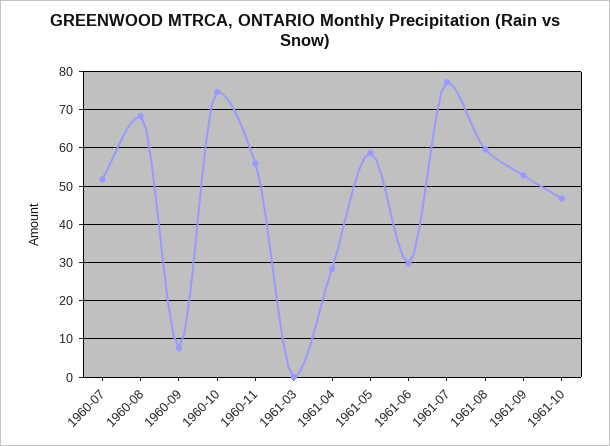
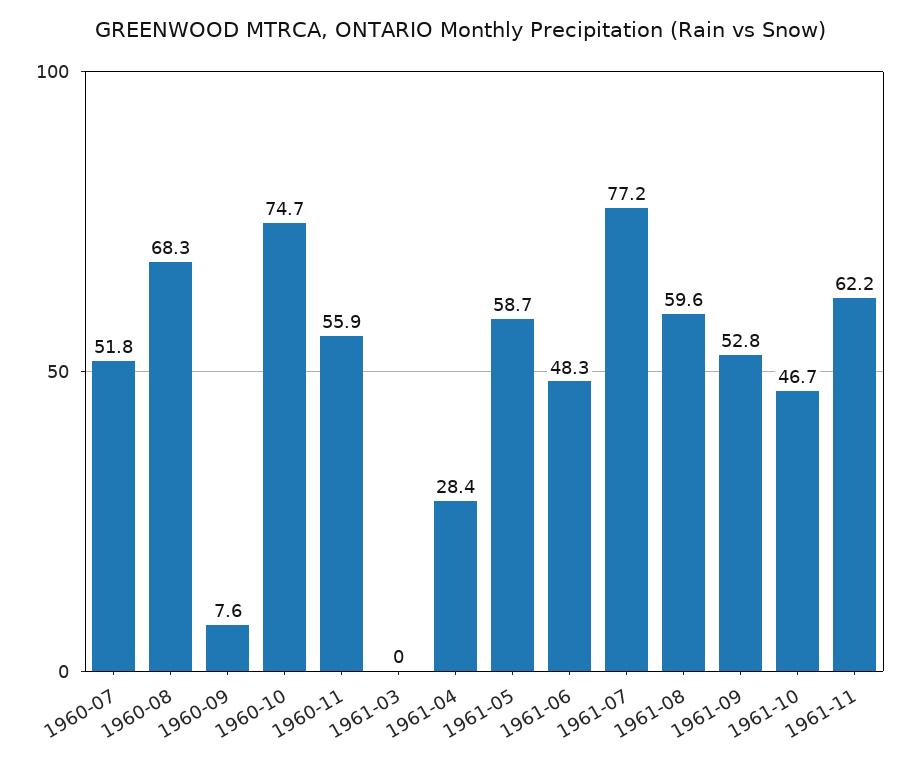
1961-06: 30 -> 48.3
1961-11: none -> 62.2

